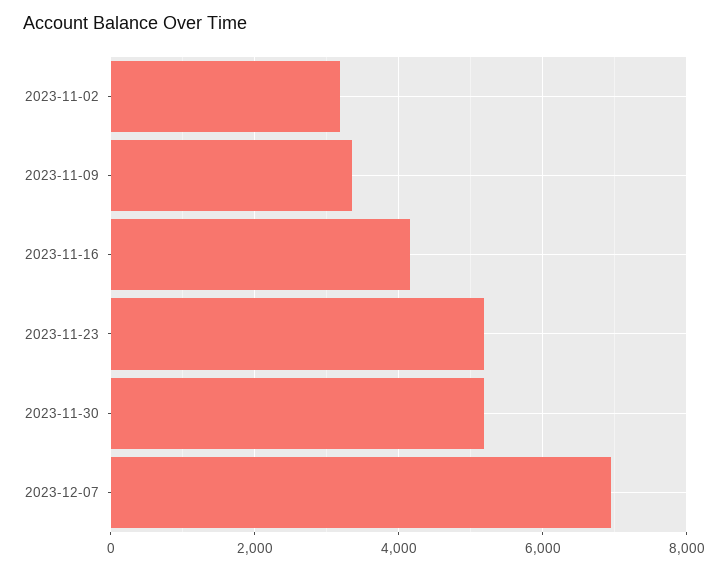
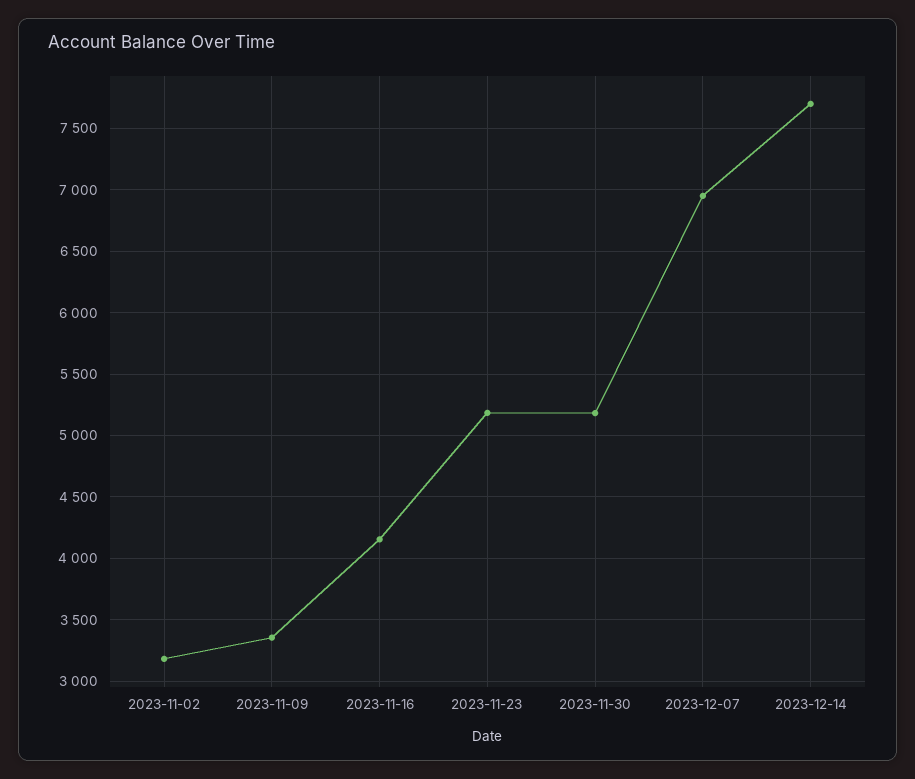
2023-12-14: none -> 7700

